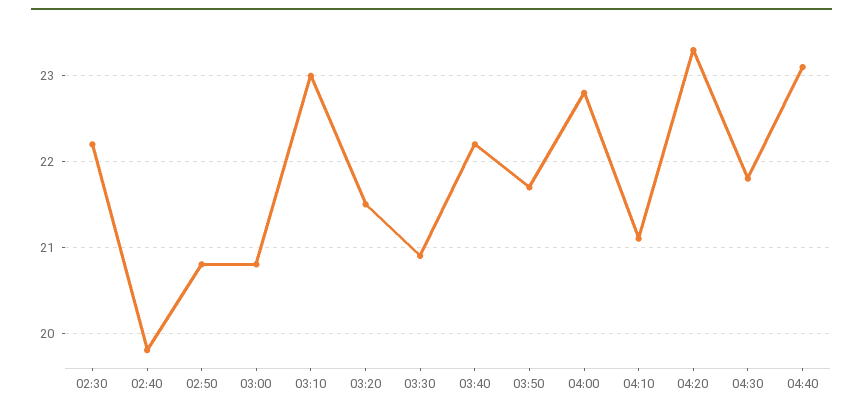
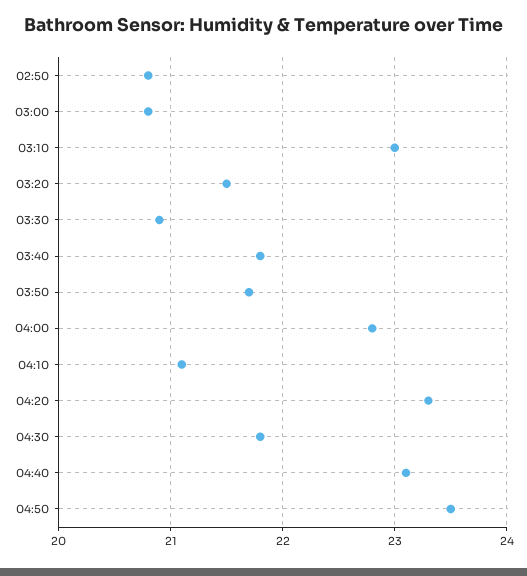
02:30: 22.2 -> none
02:40: 19.8 -> none
03:40: 22.2 -> 21.8
04:50: none -> 23.5

